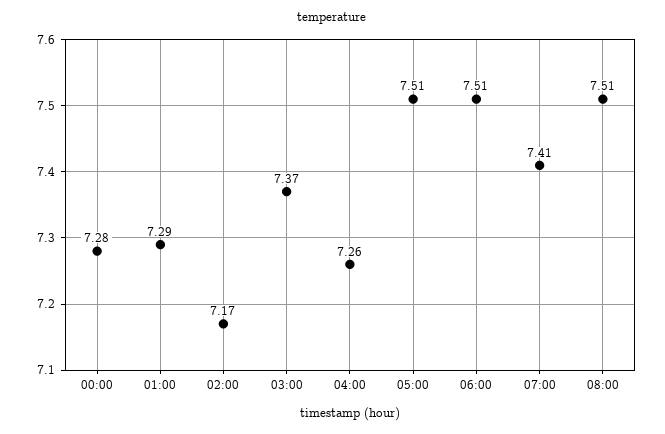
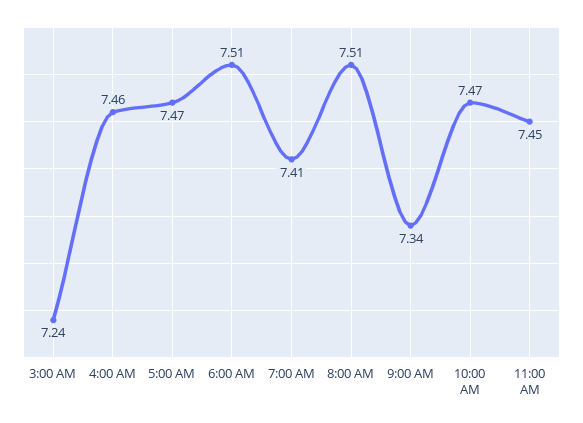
00:00: 7.28 -> none
01:00: 7.29 -> none
02:00: 7.17 -> none
03:00: 7.37 -> 7.24
04:00: 7.26 -> 7.46
05:00: 7.51 -> 7.47
9:00 AM: none -> 7.34
10:00 AM: none -> 7.47
11:00 AM: none -> 7.45

